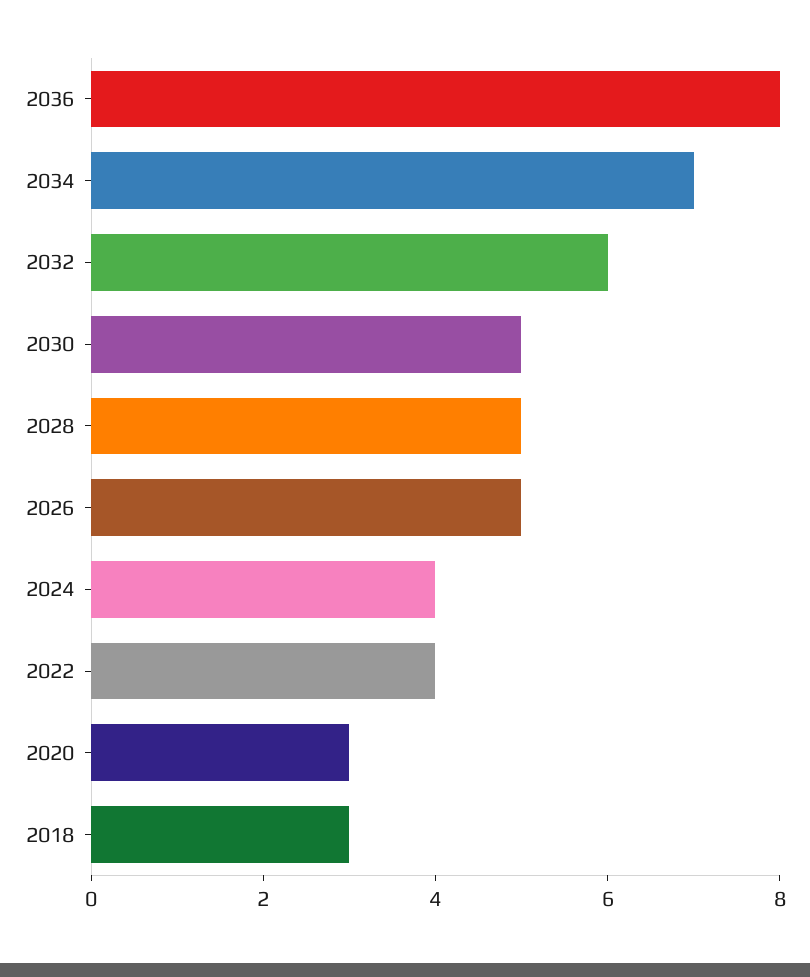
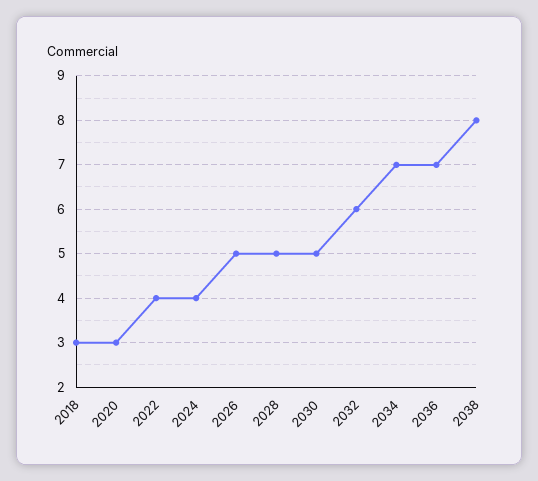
2036: 8 -> 7
2038: none -> 8

